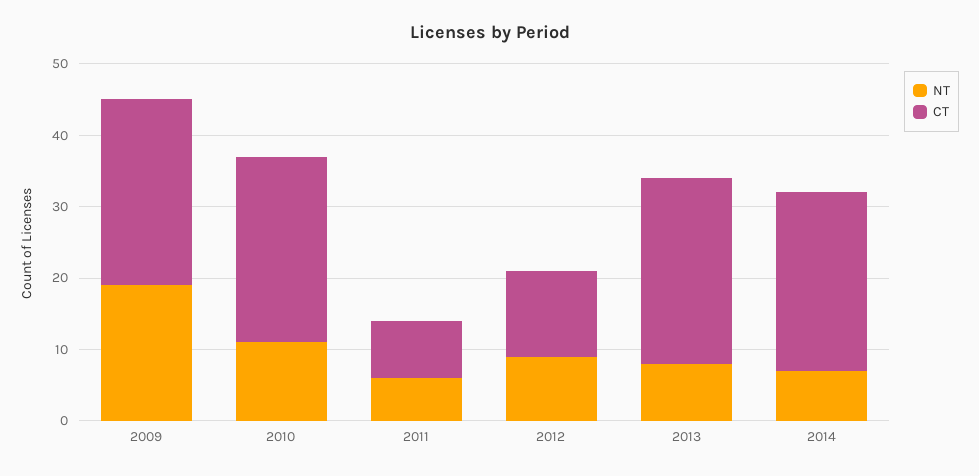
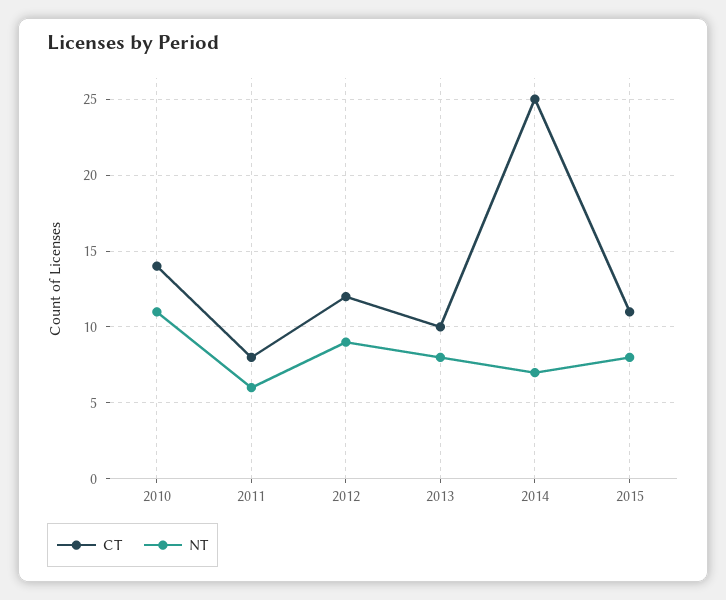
NT, 2009: 20 -> none
CT, 2009: 25 -> none
CT, 2010: 25 -> 14
CT, 2013: 25 -> 10
CT, 2015: none -> 11
NT, 2015: none -> 8

